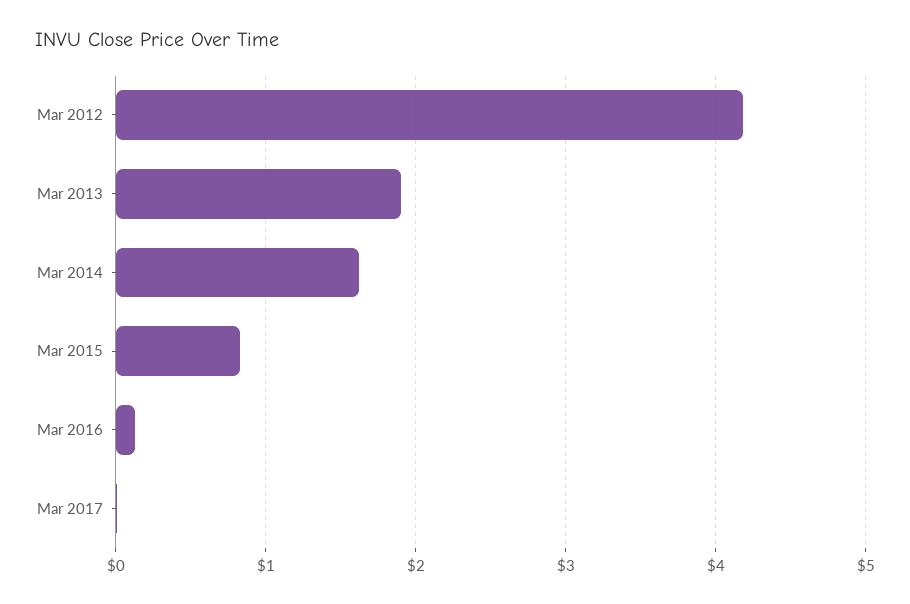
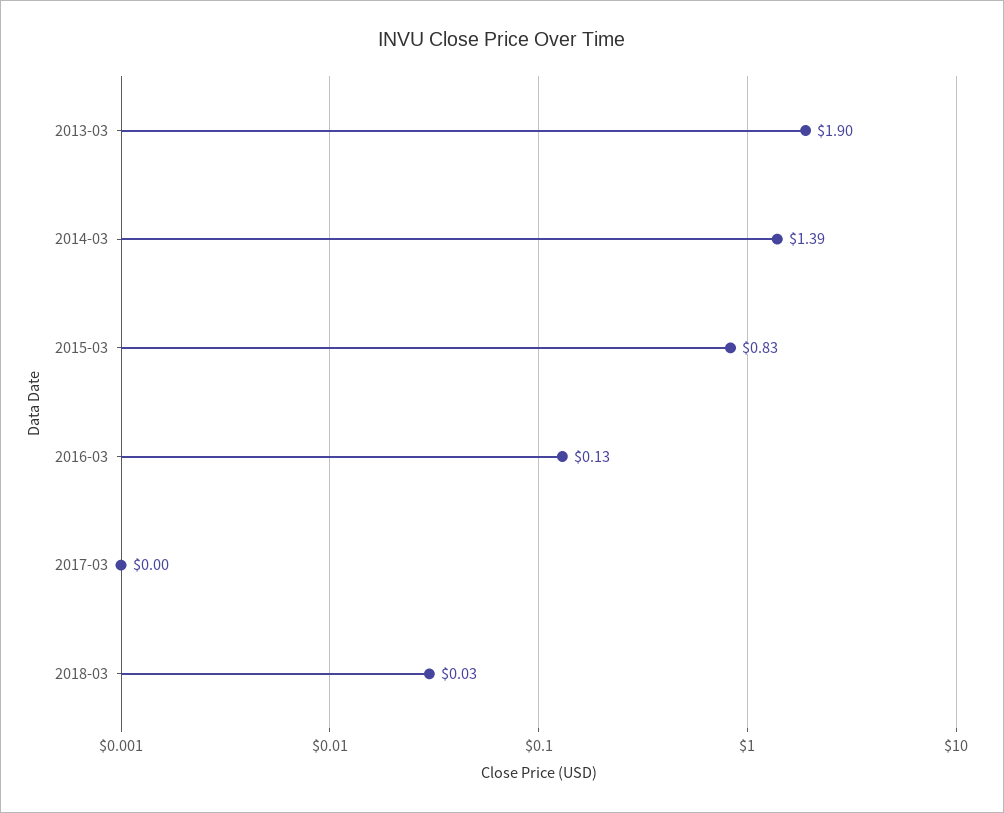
Mar 2012: 4.2 -> none
Mar 2014: 1.6 -> 1.39
2018-03: none -> 0.03

